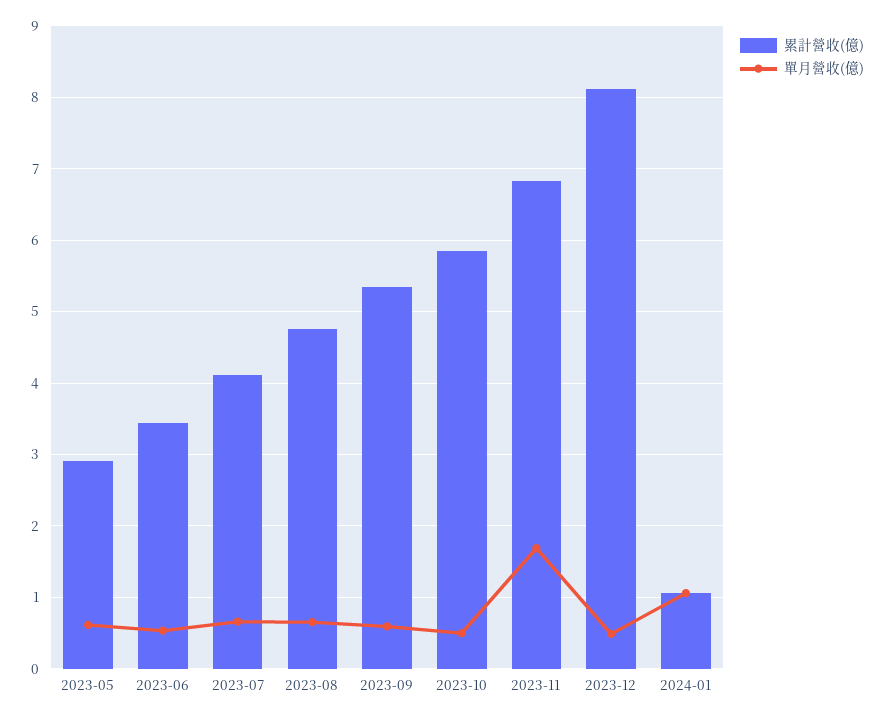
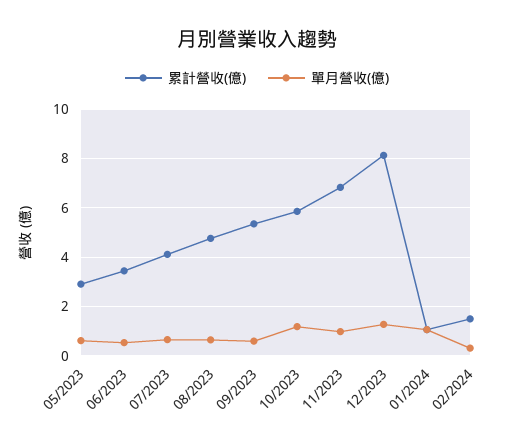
單月營收(億), 2023-10: 0.5 -> 1.25
單月營收(億), 2023-11: 1.7 -> 1
單月營收(億), 2023-12: 0.5 -> 1.25
累計營收(億), 02/2024: none -> 1.5
單月營收(億), 02/2024: none -> 0.25

